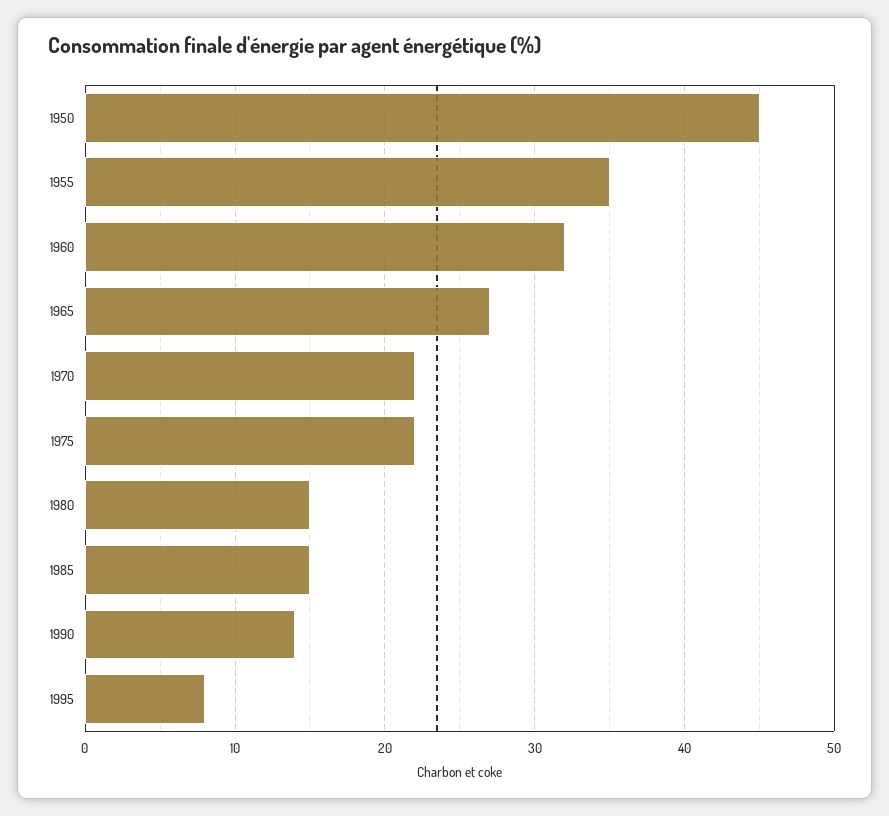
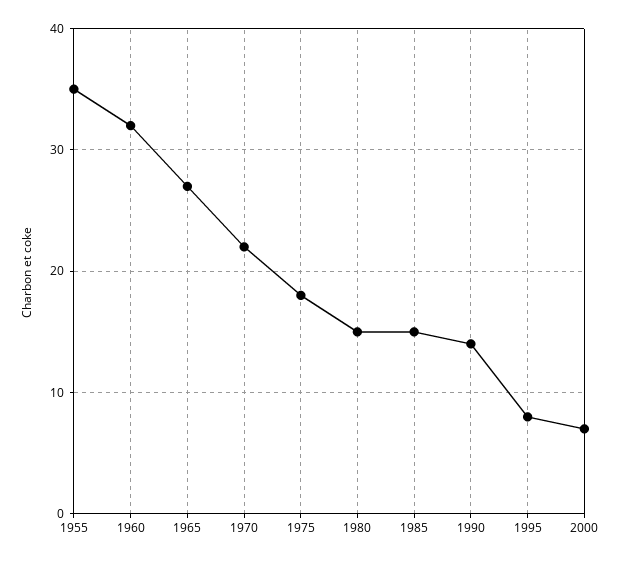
1950: 45 -> none
1975: 22 -> 18
2000: none -> 7

